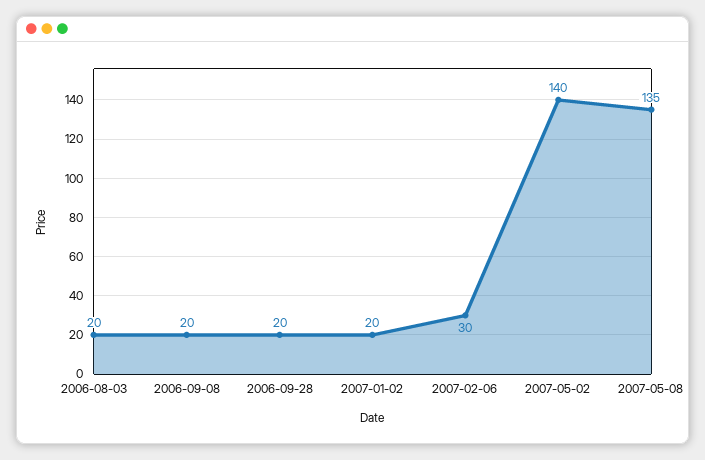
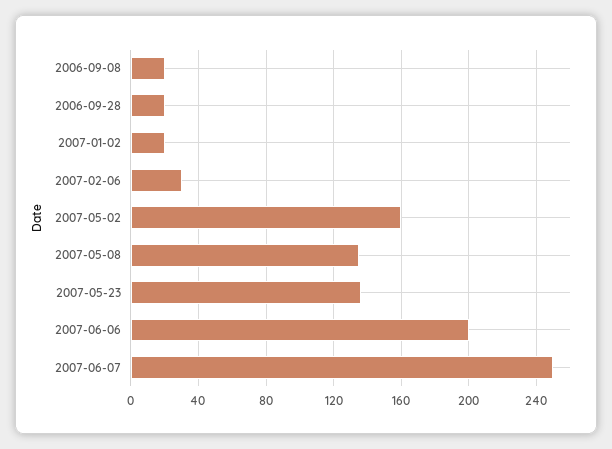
2006-08-03: 20 -> none
2007-05-02: 140 -> 160
2007-05-23: none -> 135
2007-06-06: none -> 200
2007-06-07: none -> 250

